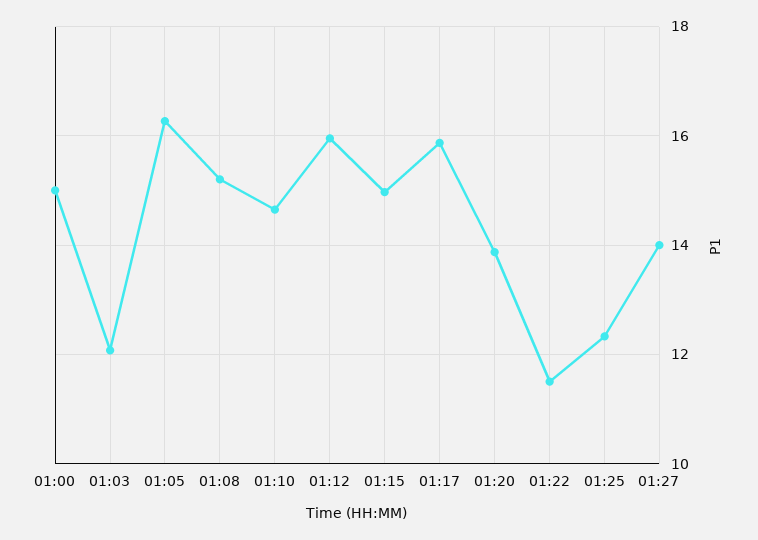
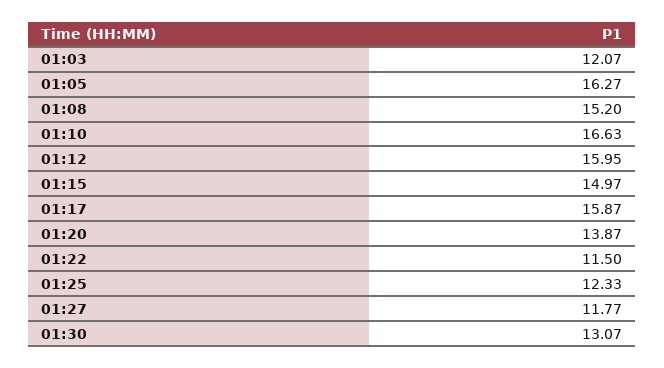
01:00: 15 -> none
01:10: 14.6 -> 16.63
01:27: 14 -> 11.77
01:30: none -> 13.07

